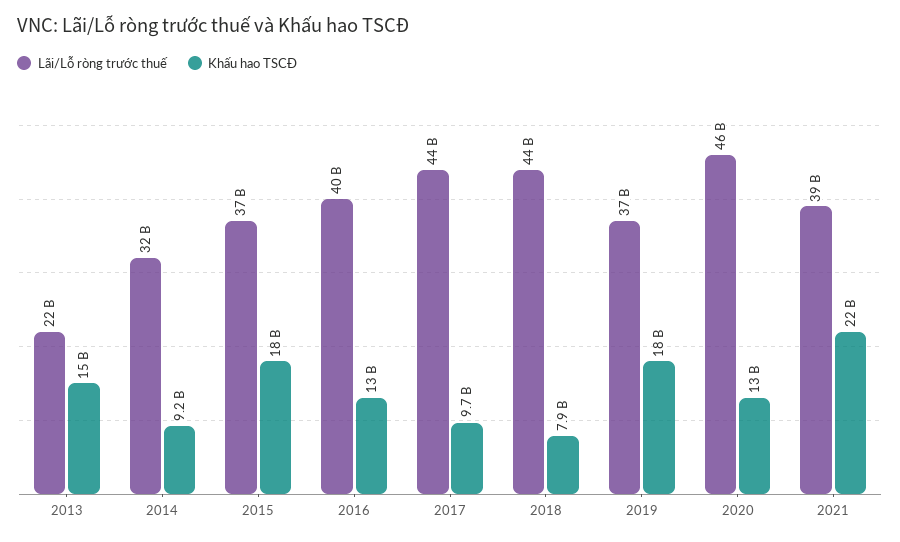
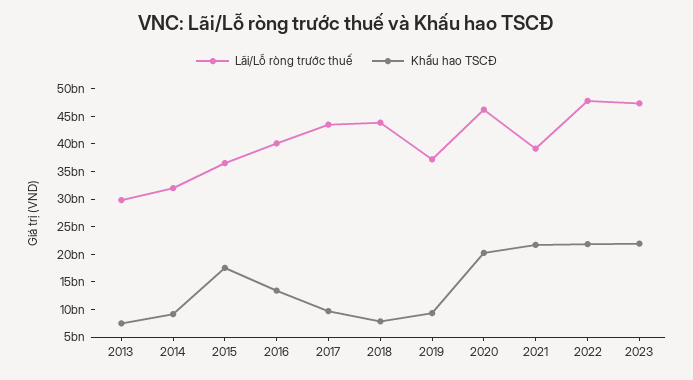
Lãi/Lỗ ròng trước thuế, 2013: 22000000000 -> 30000000000
Khấu hao TSCĐ, 2013: 15000000000 -> 7500000000
Khấu hao TSCĐ, 2019: 18000000000 -> 10000000000
Khấu hao TSCĐ, 2020: 13000000000 -> 20000000000
Lãi/Lỗ ròng trước thuế, 2022: none -> 47500000000
Khấu hao TSCĐ, 2022: none -> 22500000000
Lãi/Lỗ ròng trước thuế, 2023: none -> 47500000000
Khấu hao TSCĐ, 2023: none -> 22500000000

